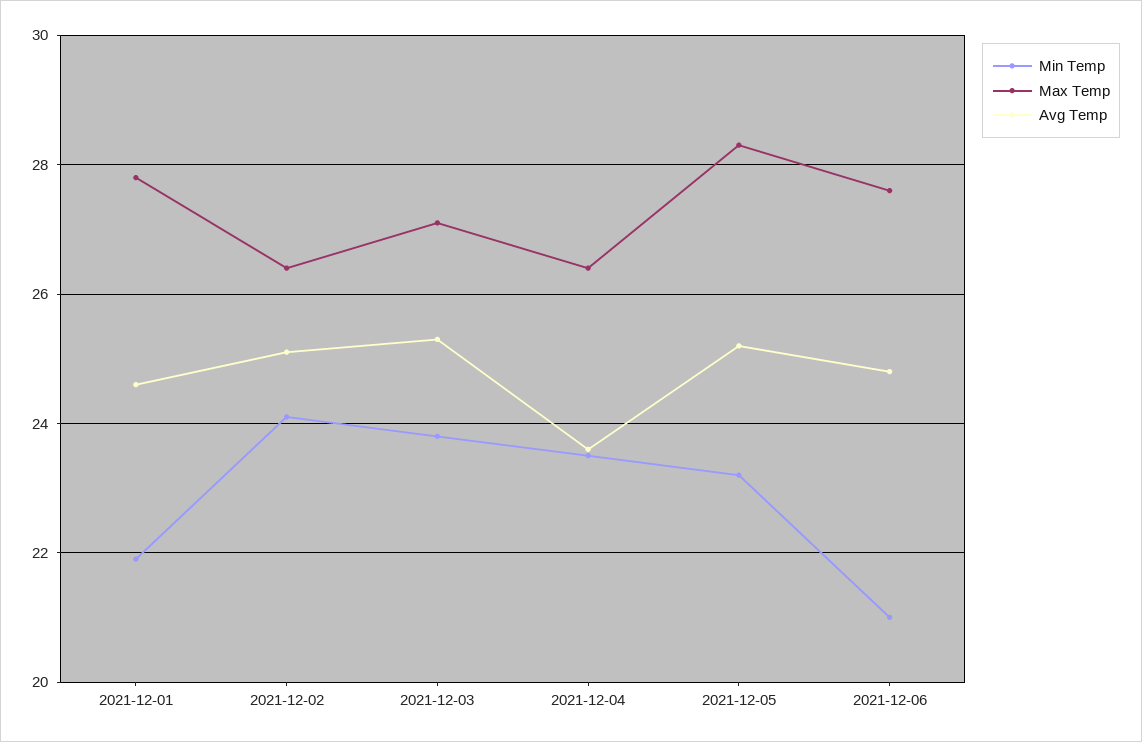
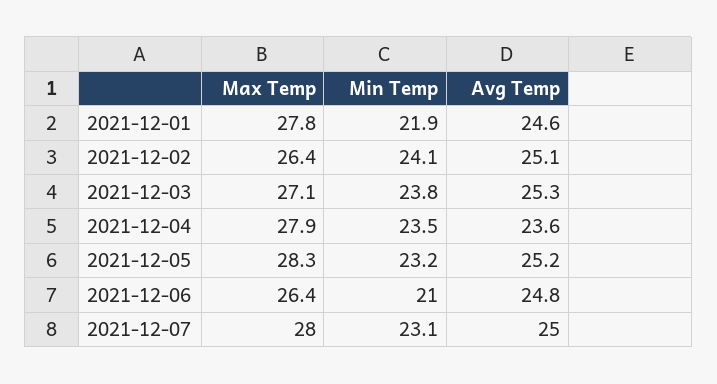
Max Temp, 2021-12-04: 26.5 -> 27.9
Max Temp, 2021-12-06: 27.5 -> 26.4
Max Temp, 2021-12-07: none -> 28
Min Temp, 2021-12-07: none -> 23.1
Avg Temp, 2021-12-07: none -> 25

